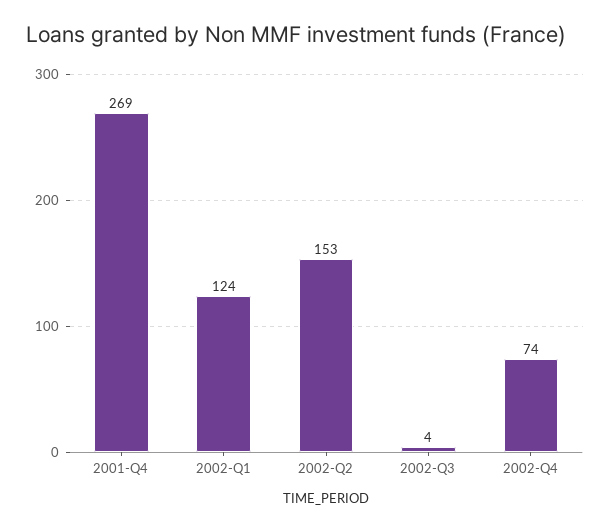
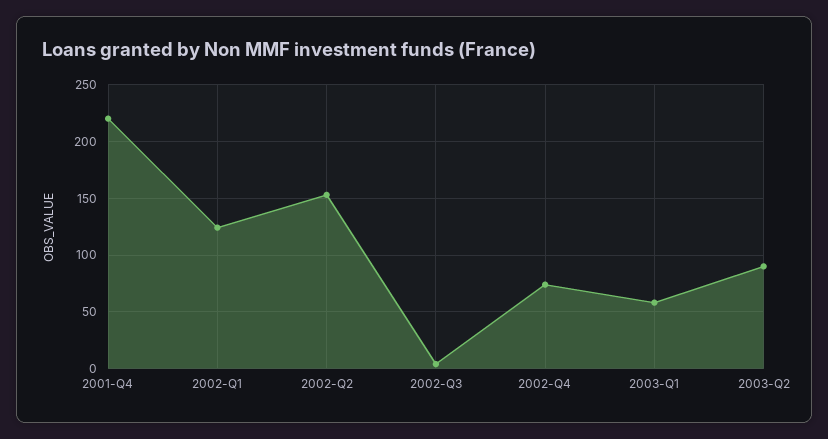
2001-Q4: 269 -> 220
2003-Q1: none -> 60
2003-Q2: none -> 90

